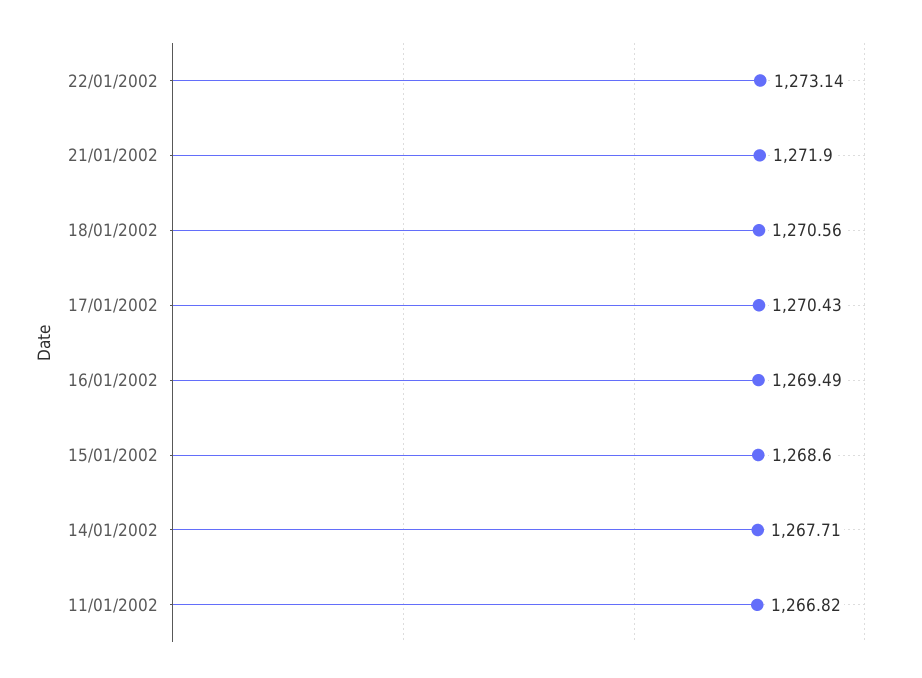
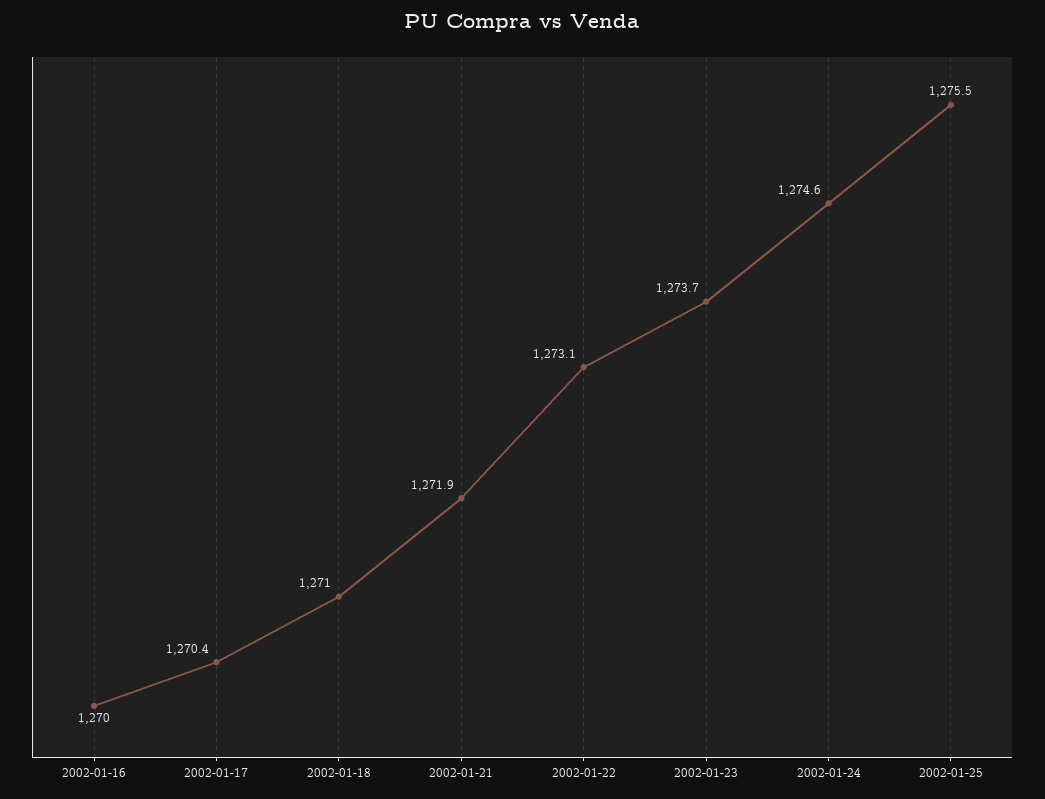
18/01/2002: 1270.56 -> 1271
16/01/2002: 1269.49 -> 1270
15/01/2002: 1268.6 -> none
14/01/2002: 1267.71 -> none
11/01/2002: 1266.82 -> none
2002-01-23: none -> 1273.7
2002-01-24: none -> 1274.6
2002-01-25: none -> 1275.5

